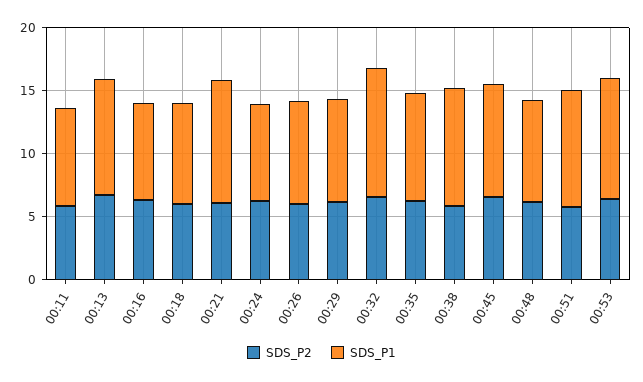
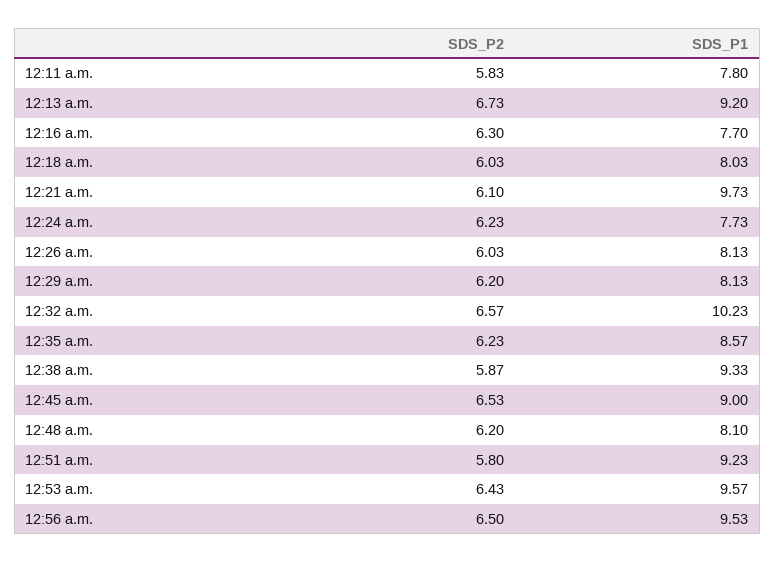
SDS_P2, 12:56 a.m.: none -> 6.5
SDS_P1, 12:56 a.m.: none -> 9.53

